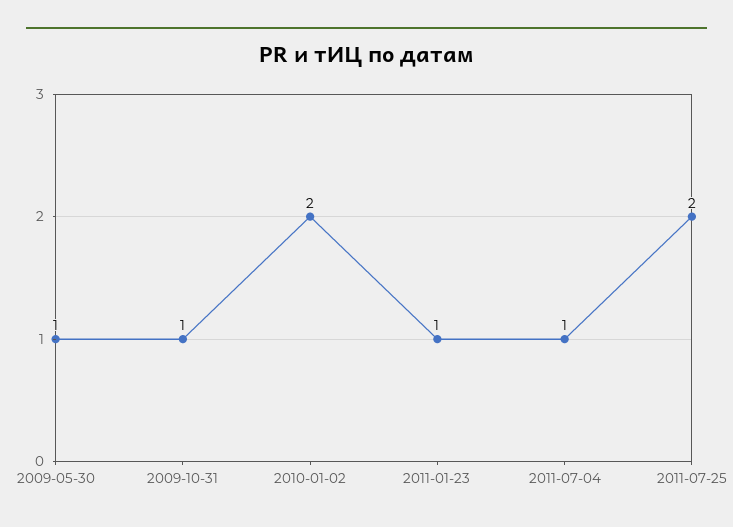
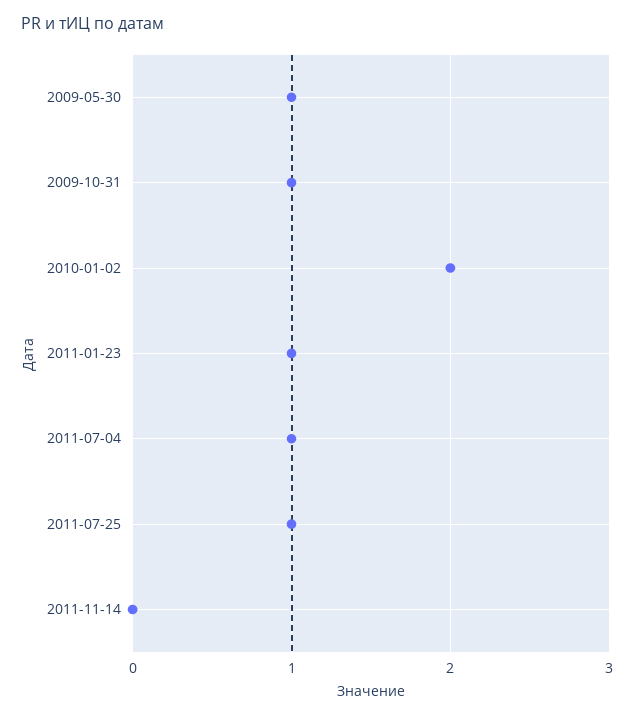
2011-07-25: 2 -> 1
2011-11-14: none -> 0

